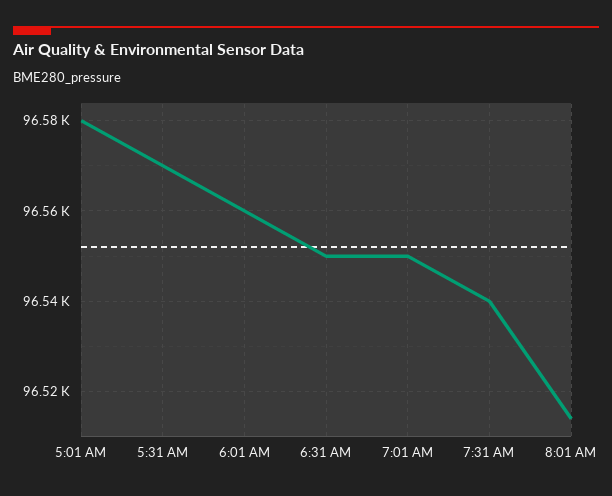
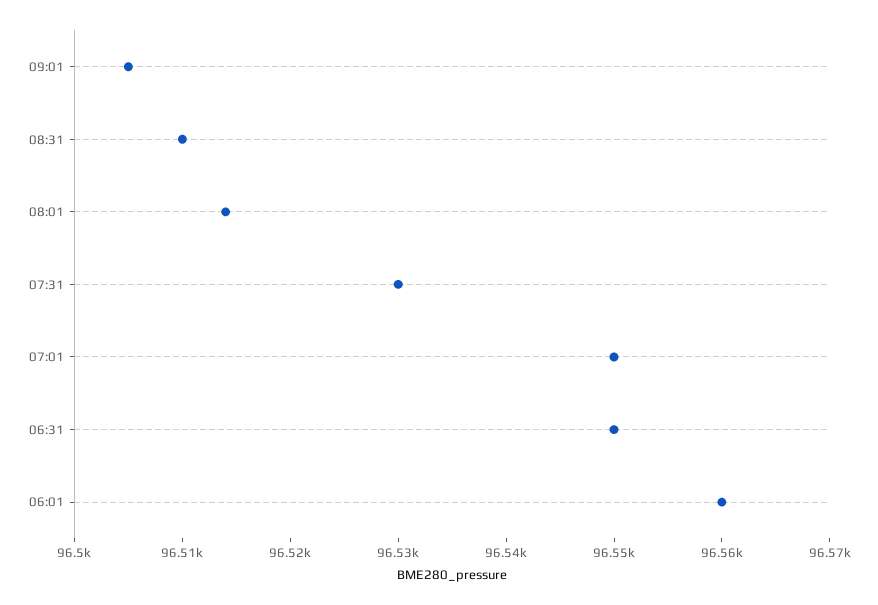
5:01 AM: 96580 -> none
5:31 AM: 96570 -> none
7:31 AM: 96540 -> 96530
09:01: none -> 96505
08:31: none -> 96510

